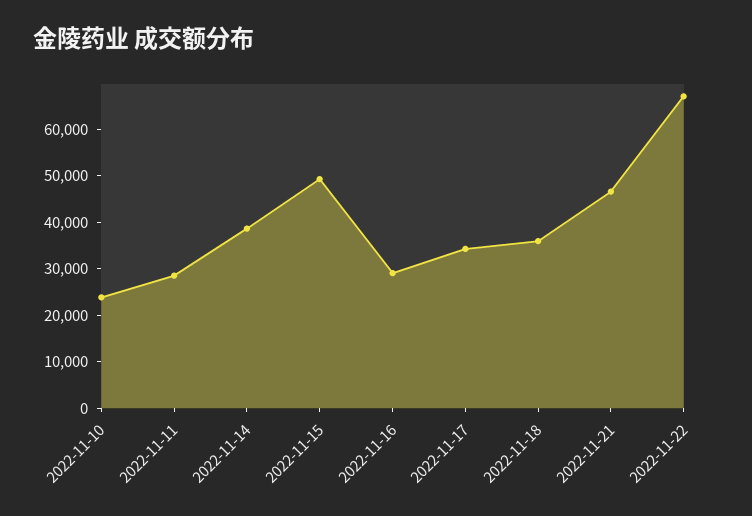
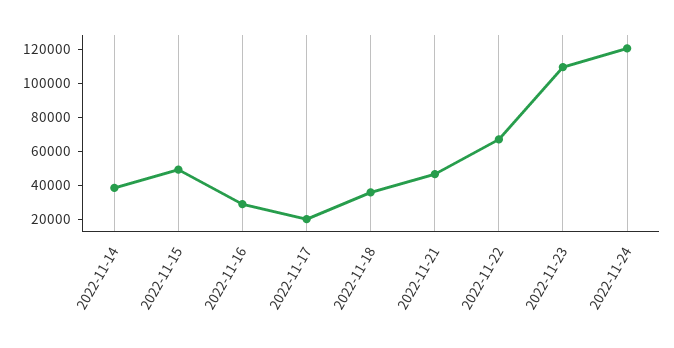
2022-11-10: 24000 -> none
2022-11-11: 28000 -> none
2022-11-17: 34000 -> 20000
2022-11-23: none -> 110000
2022-11-24: none -> 120000

